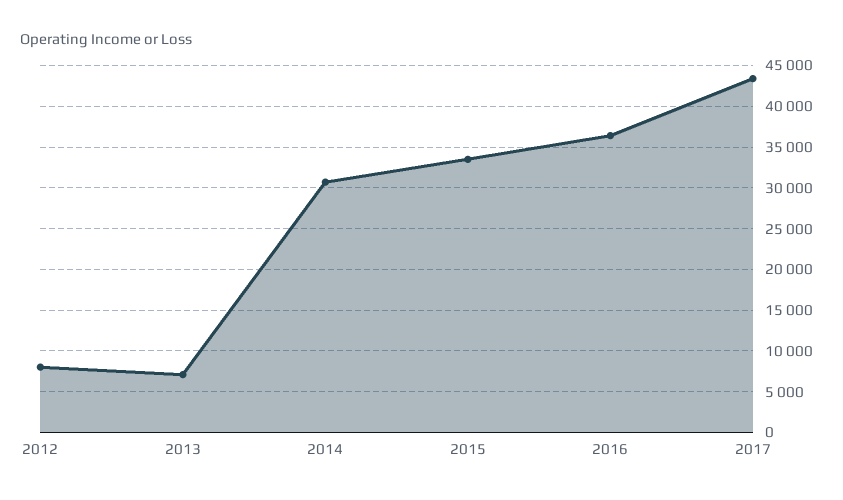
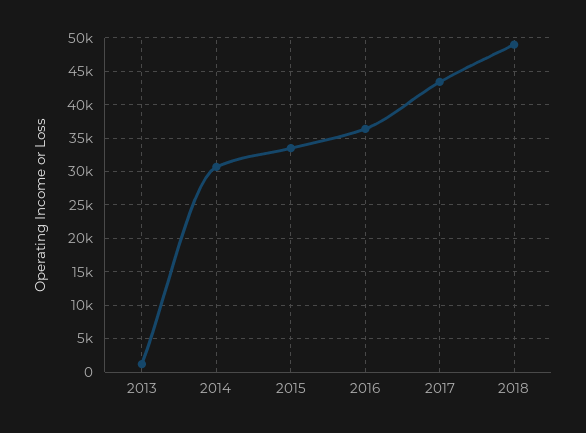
2012: 8000 -> none
2013: 7000 -> 1000
2018: none -> 49000

